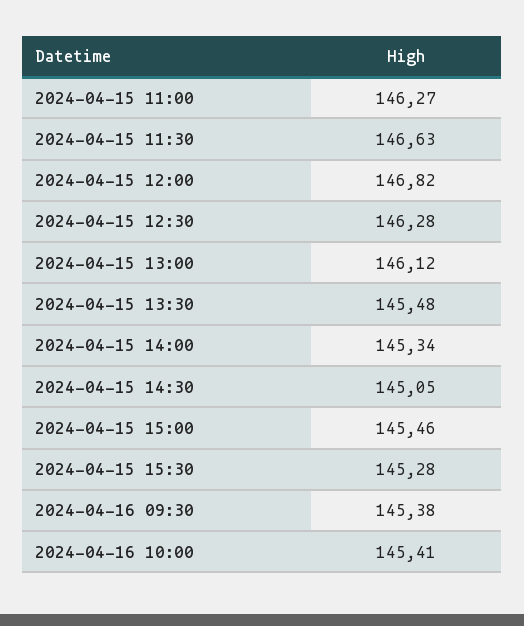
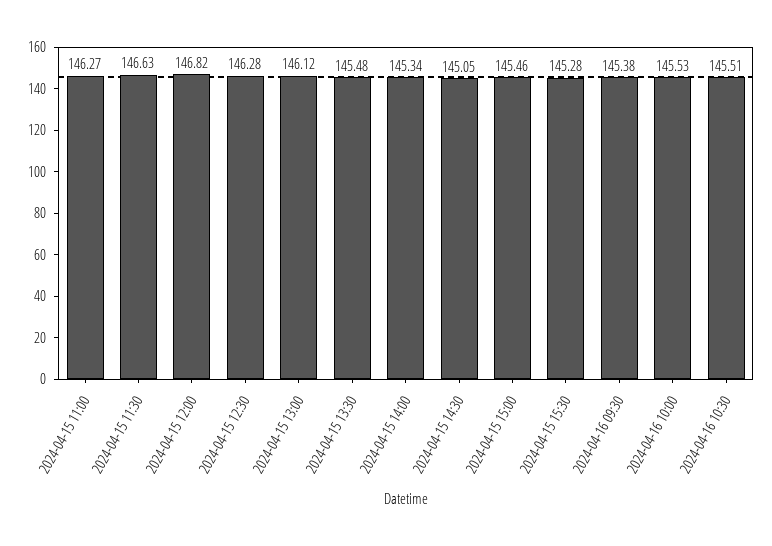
2024-04-16 10:00: 145.41 -> 145.53
2024-04-16 10:30: none -> 145.51

